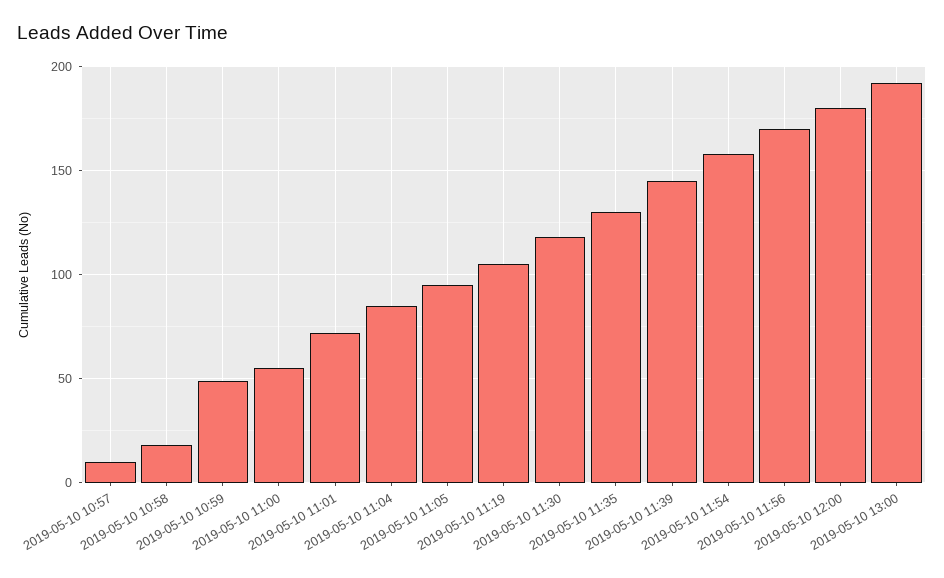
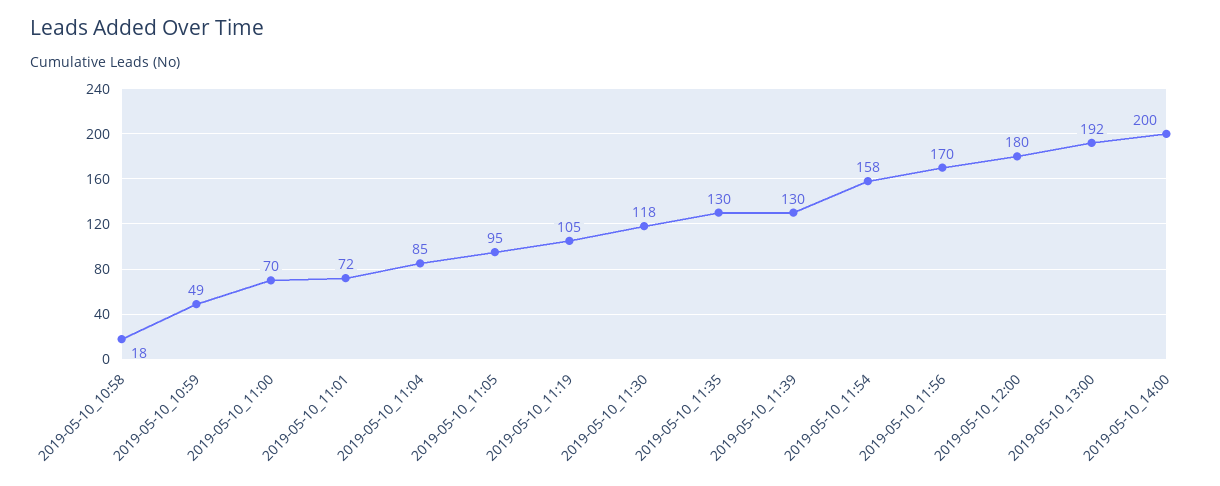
2019-05-10 10:57: 10 -> none
2019-05-10 11:00: 55 -> 70
2019-05-10 11:39: 145 -> 130
2019-05-10_14:00: none -> 200

